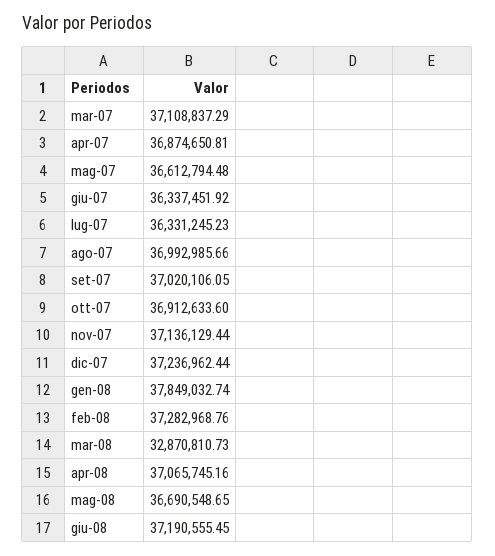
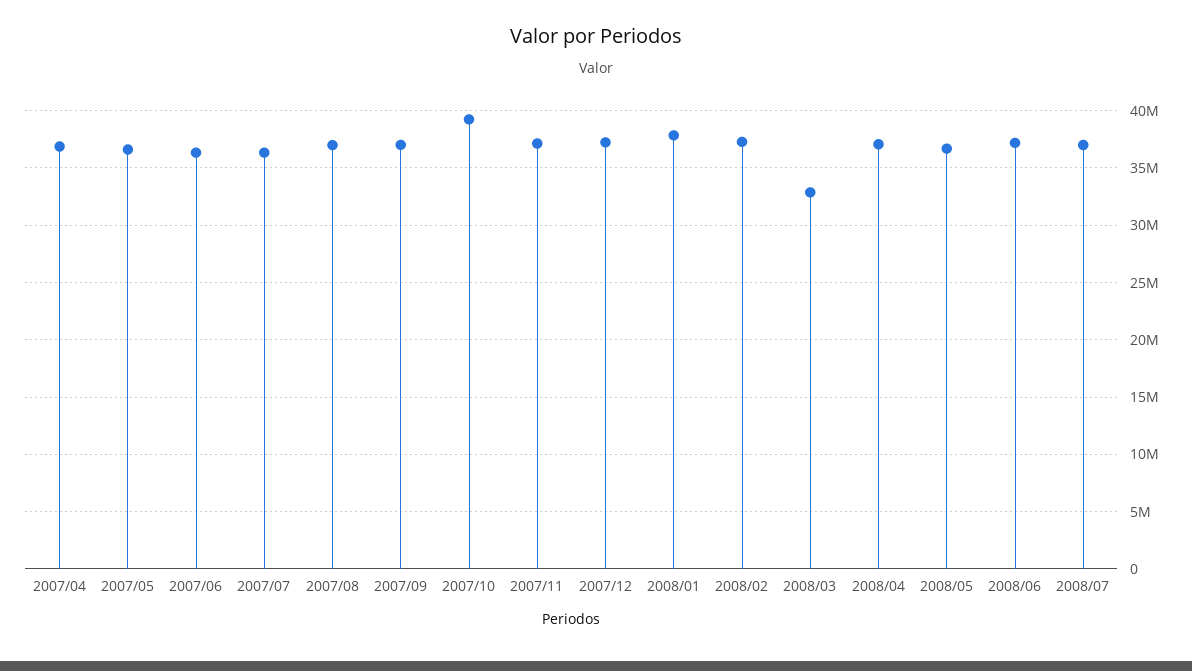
mar-07: 37108837.29 -> none
ott-07: 36912633.6 -> 39000000
2008/07: none -> 37000000

